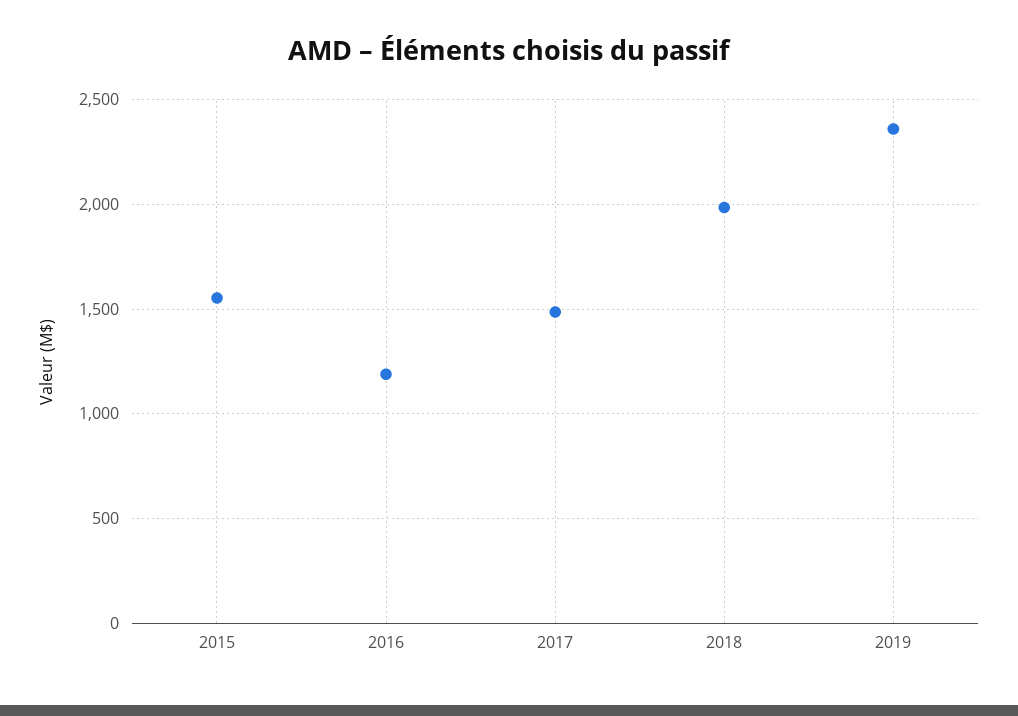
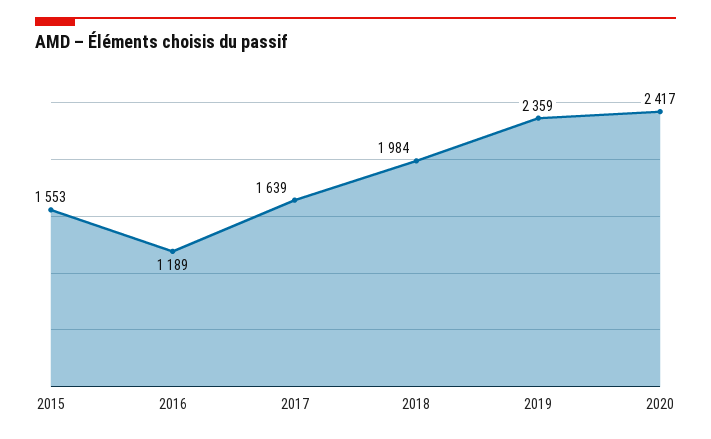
2017: 1500 -> 1639
2020: none -> 2417

